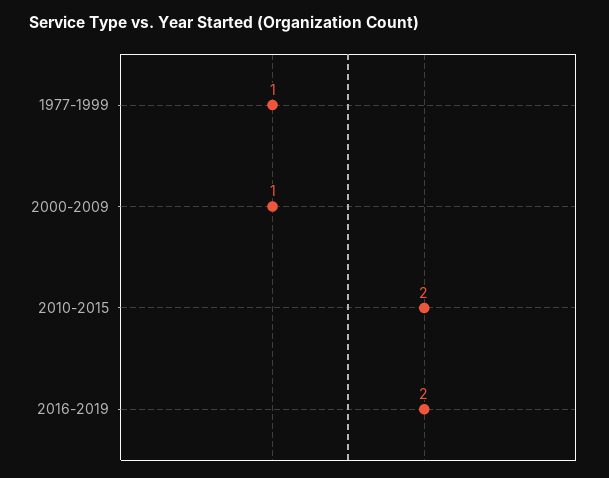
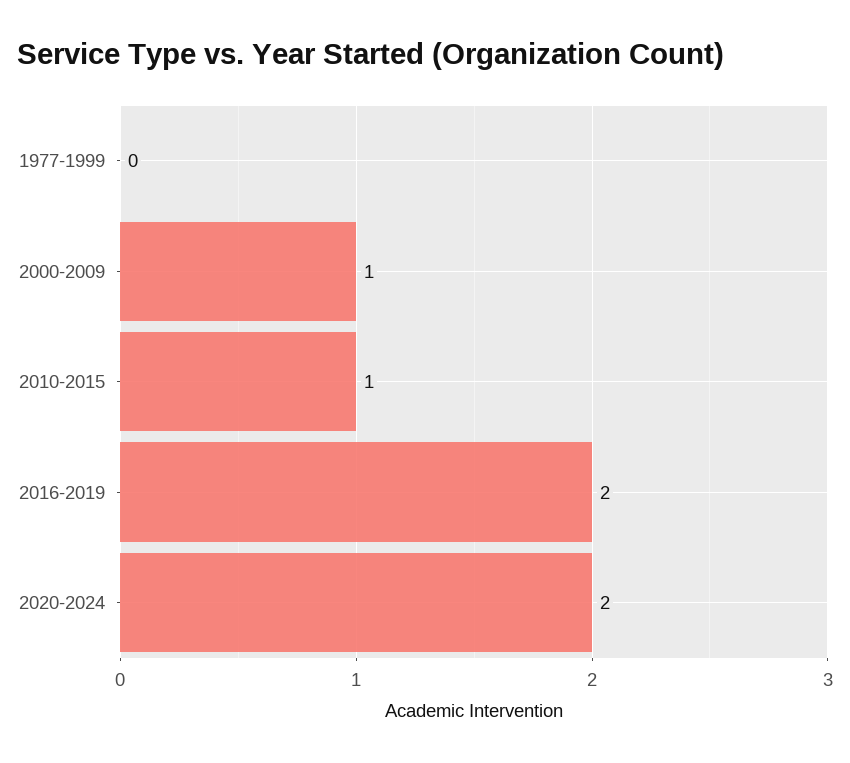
1977-1999: 1 -> 0
2010-2015: 2 -> 1
2020-2024: none -> 2

